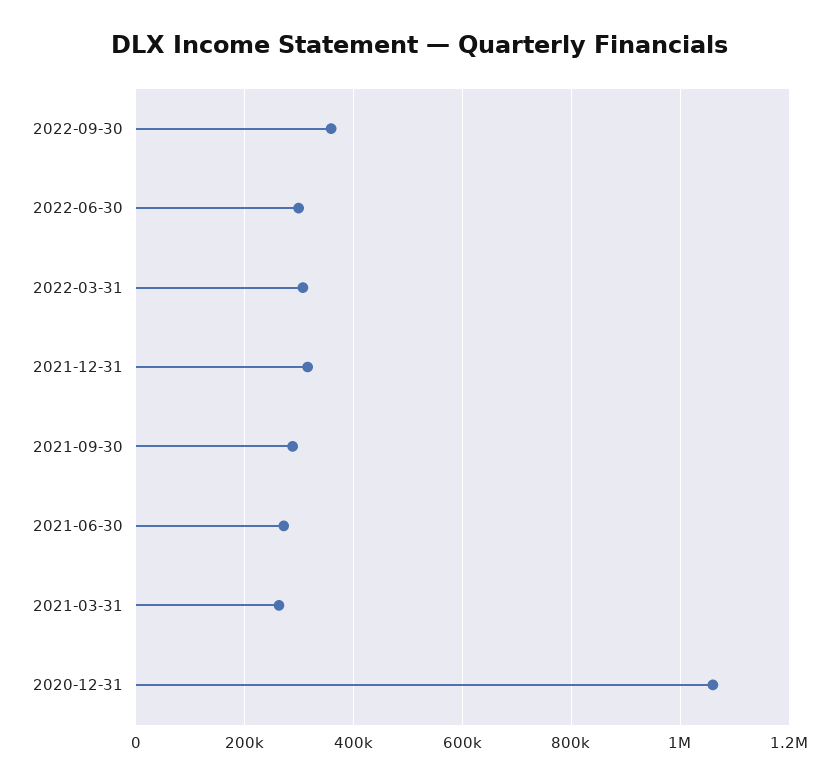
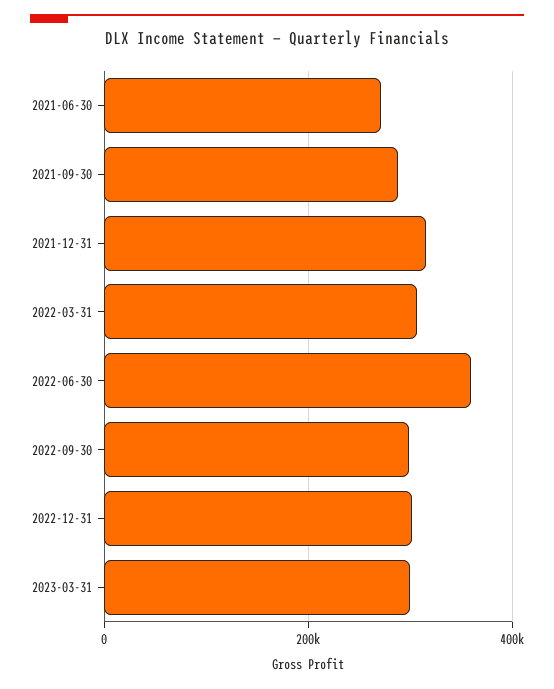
2022-09-30: 360000 -> 300000
2022-06-30: 300000 -> 360000
2021-03-31: 260000 -> none
2020-12-31: 1060000 -> none
2022-12-31: none -> 300000
2023-03-31: none -> 300000

